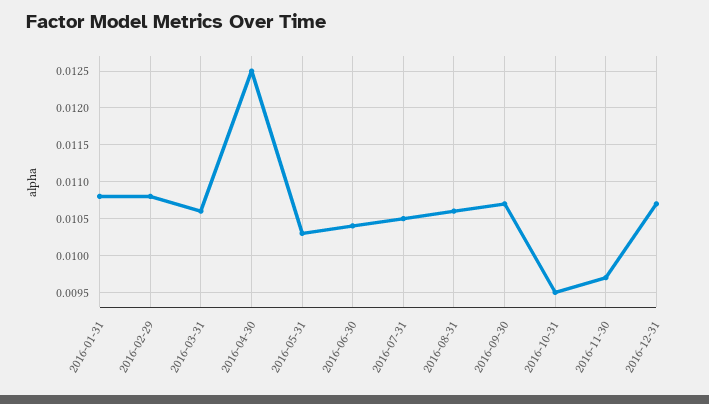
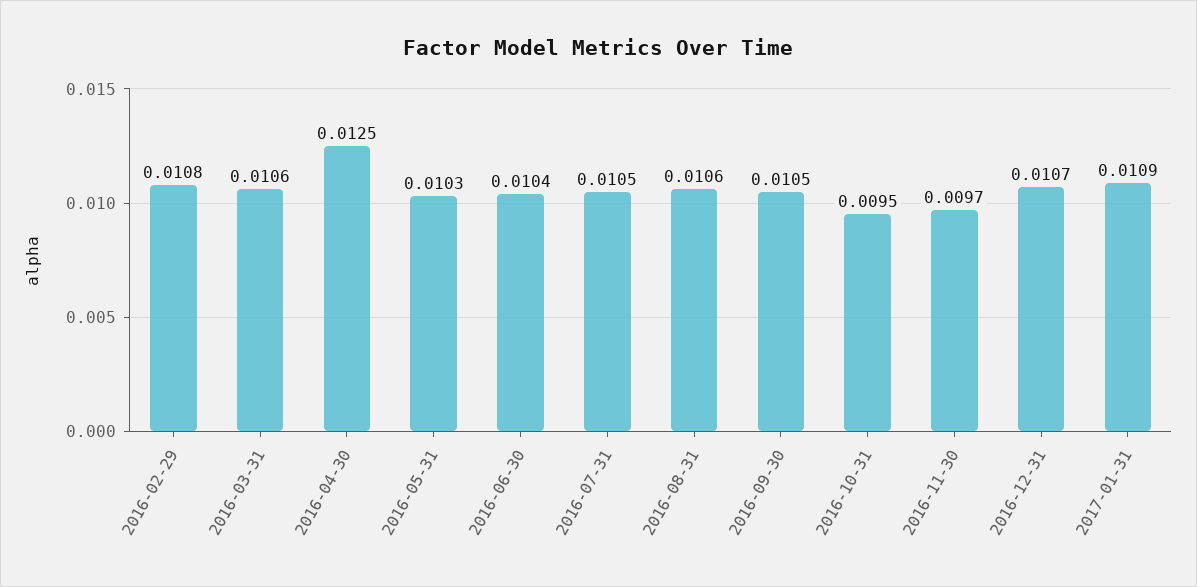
2016-01-31: 0.0108 -> none
2016-09-30: 0.0107 -> 0.0105
2017-01-31: none -> 0.0109

